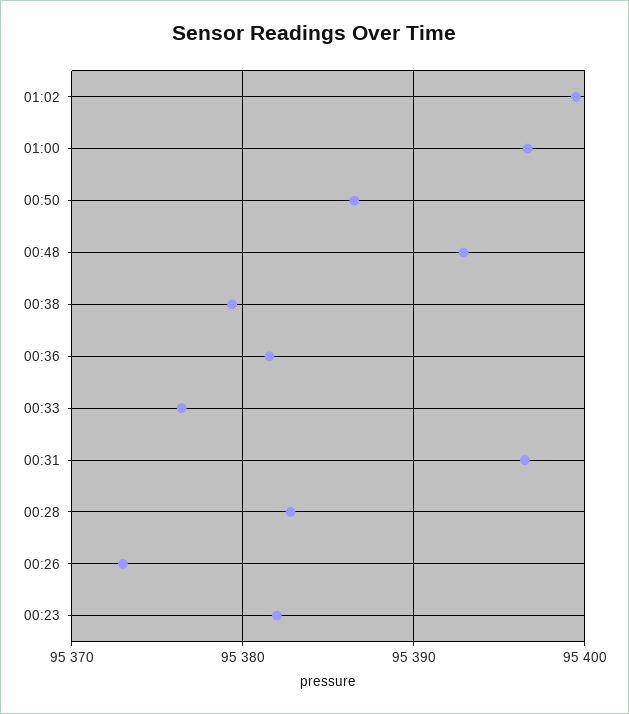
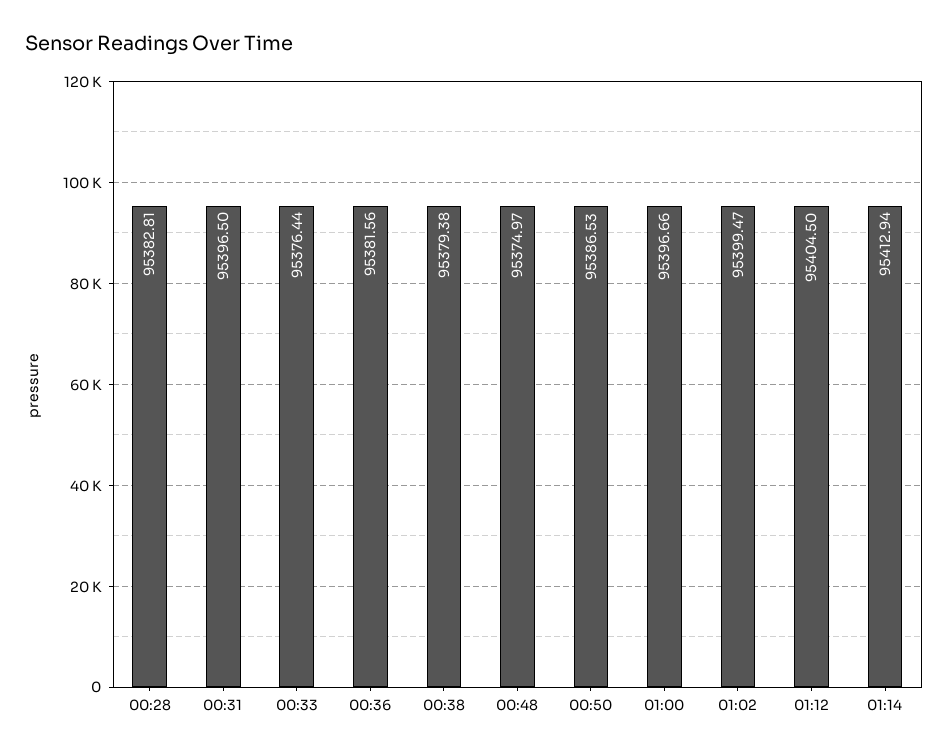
00:48: 95393 -> 95374.97
00:26: 95373 -> none
00:23: 95382 -> none
01:12: none -> 95404.5
01:14: none -> 95412.94

